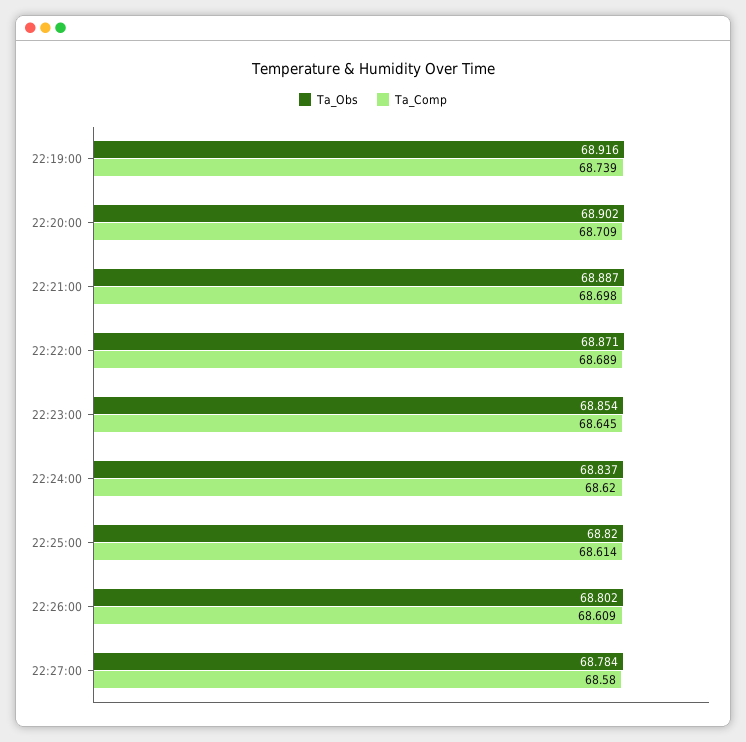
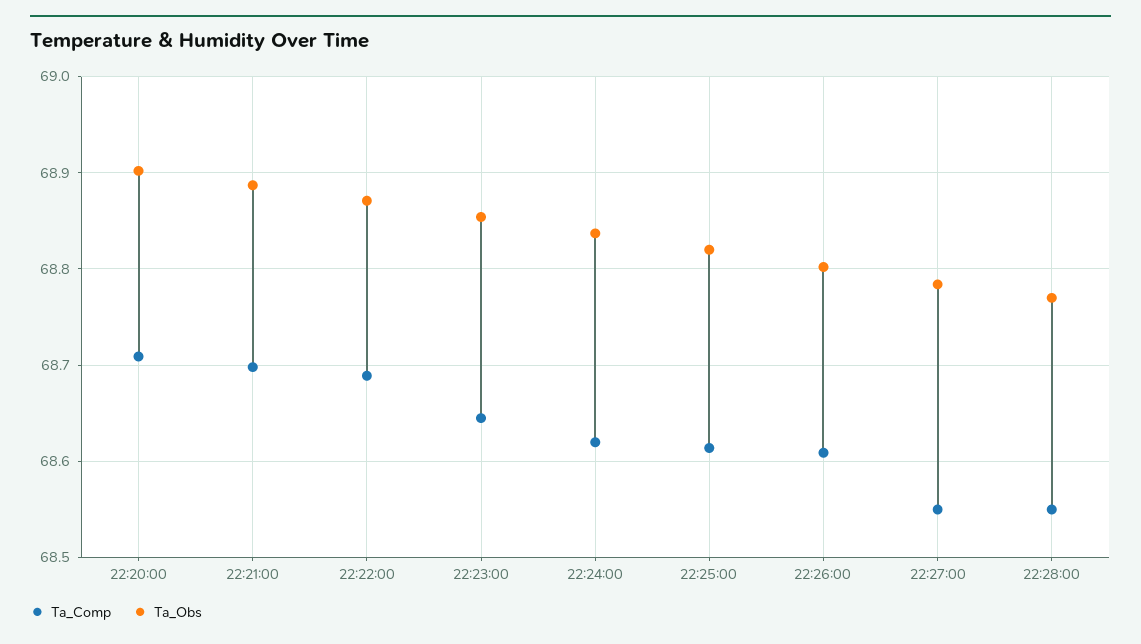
Ta_Obs, 22:19:00: 68.916 -> none
Ta_Comp, 22:19:00: 68.739 -> none
Ta_Comp, 22:27:00: 68.58 -> 68.55
Ta_Comp, 22:28:00: none -> 68.55
Ta_Obs, 22:28:00: none -> 68.77

